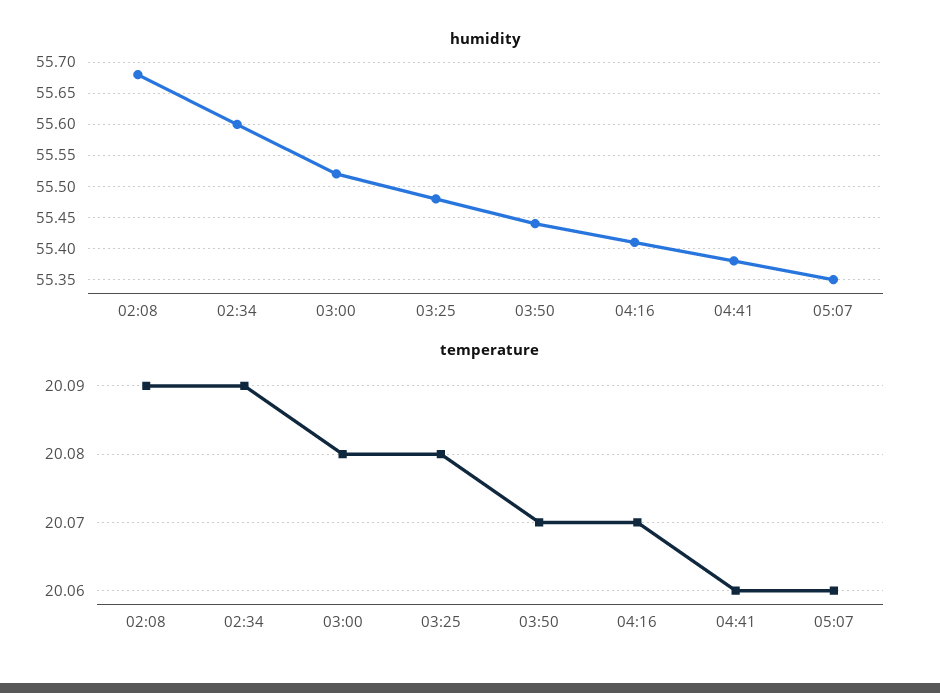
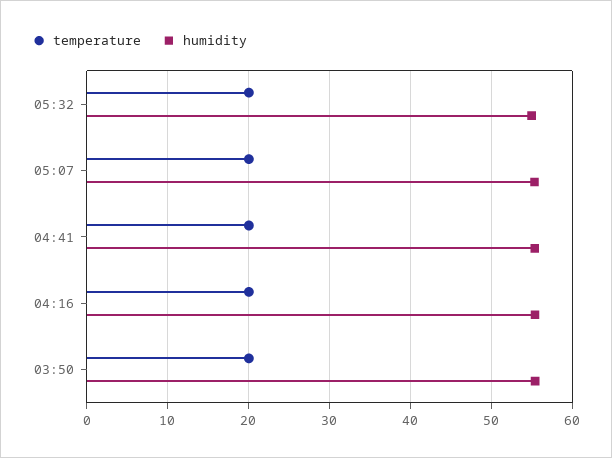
humidity, 02:08: 55.68 -> none
humidity, 02:34: 55.6 -> none
humidity, 03:00: 55.52 -> none
humidity, 03:25: 55.48 -> none
temperature, 02:08: 20.09 -> none
temperature, 02:34: 20.09 -> none
temperature, 03:00: 20.08 -> none
temperature, 03:25: 20.08 -> none
temperature, 05:32: none -> 20
humidity, 05:32: none -> 55

